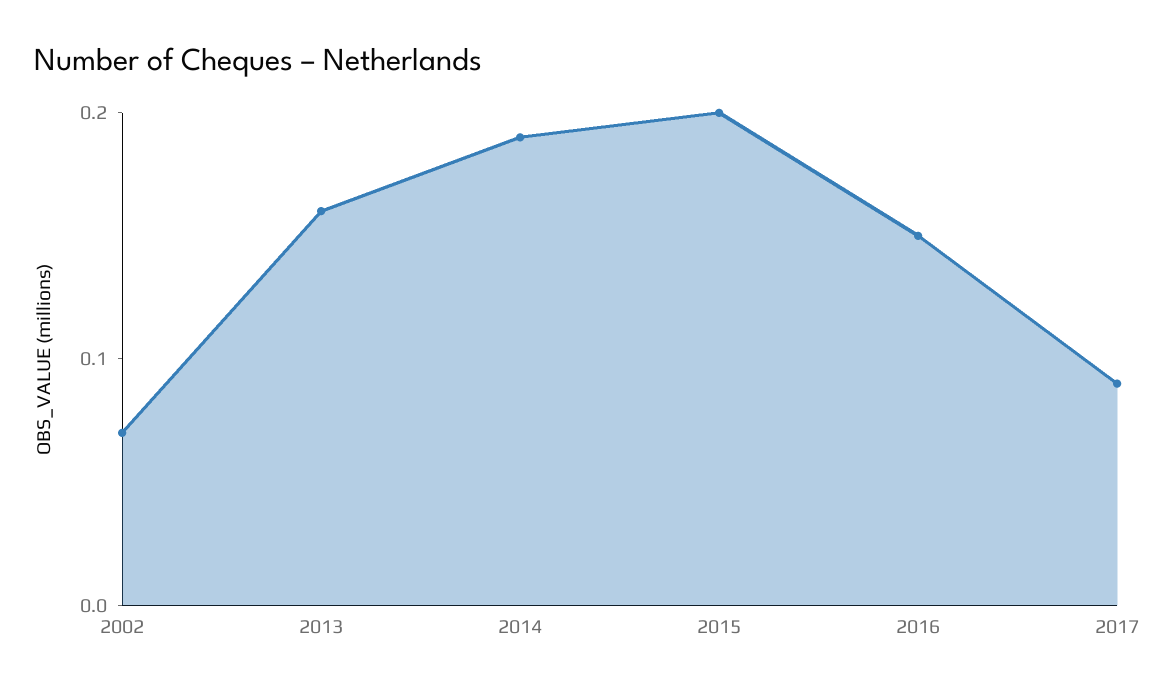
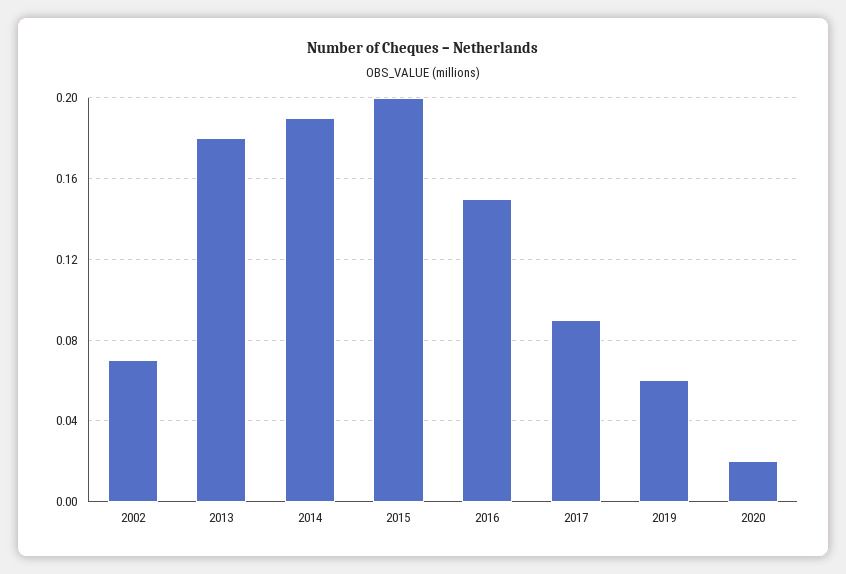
2013: 0.16 -> 0.18
2019: none -> 0.06
2020: none -> 0.02

